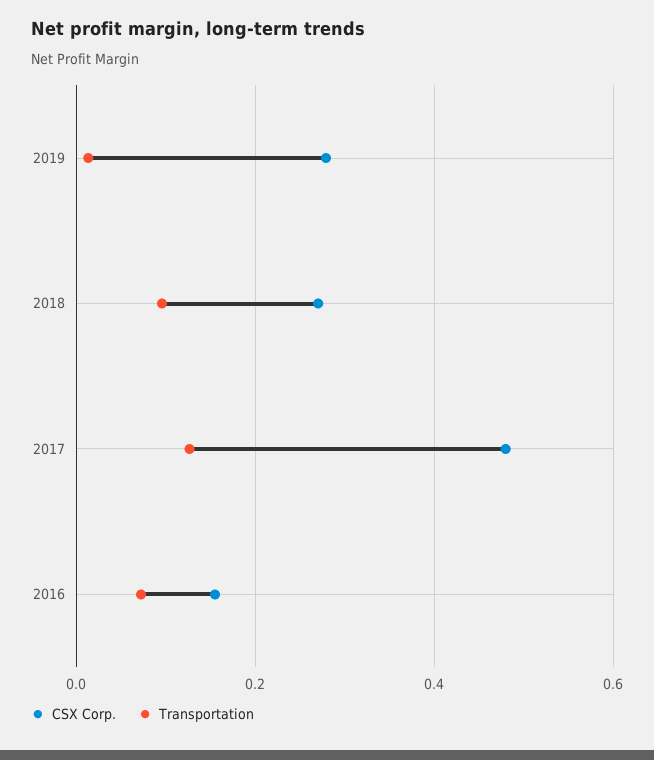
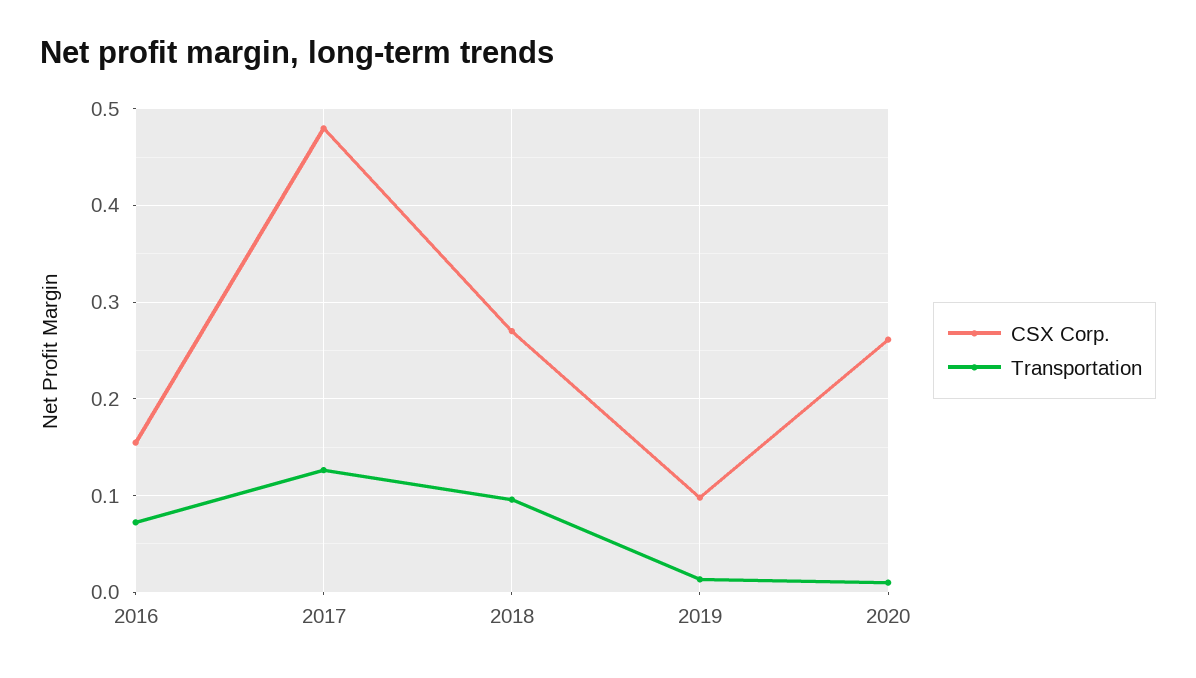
CSX Corp., 2019: 0.28 -> 0.1
CSX Corp., 2020: none -> 0.26
Transportation, 2020: none -> 0.01

